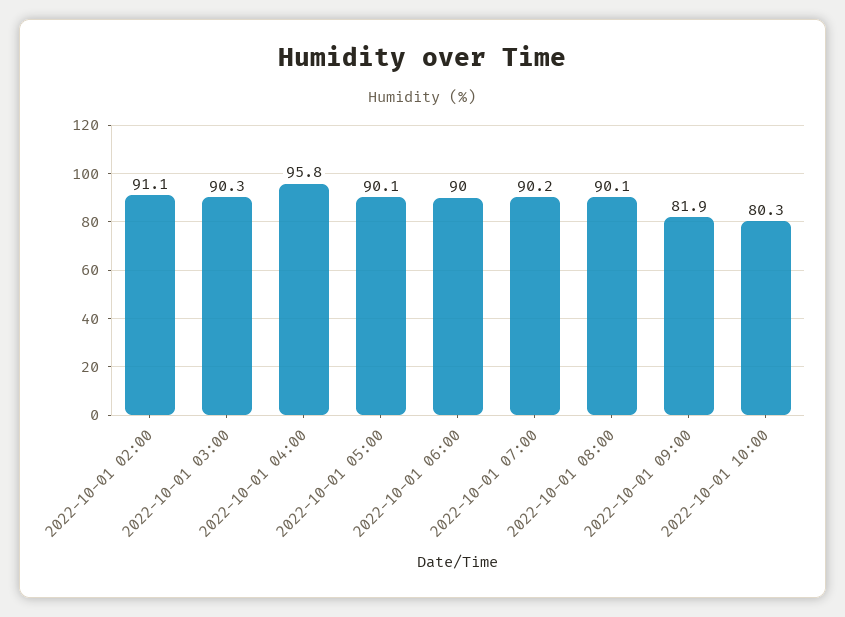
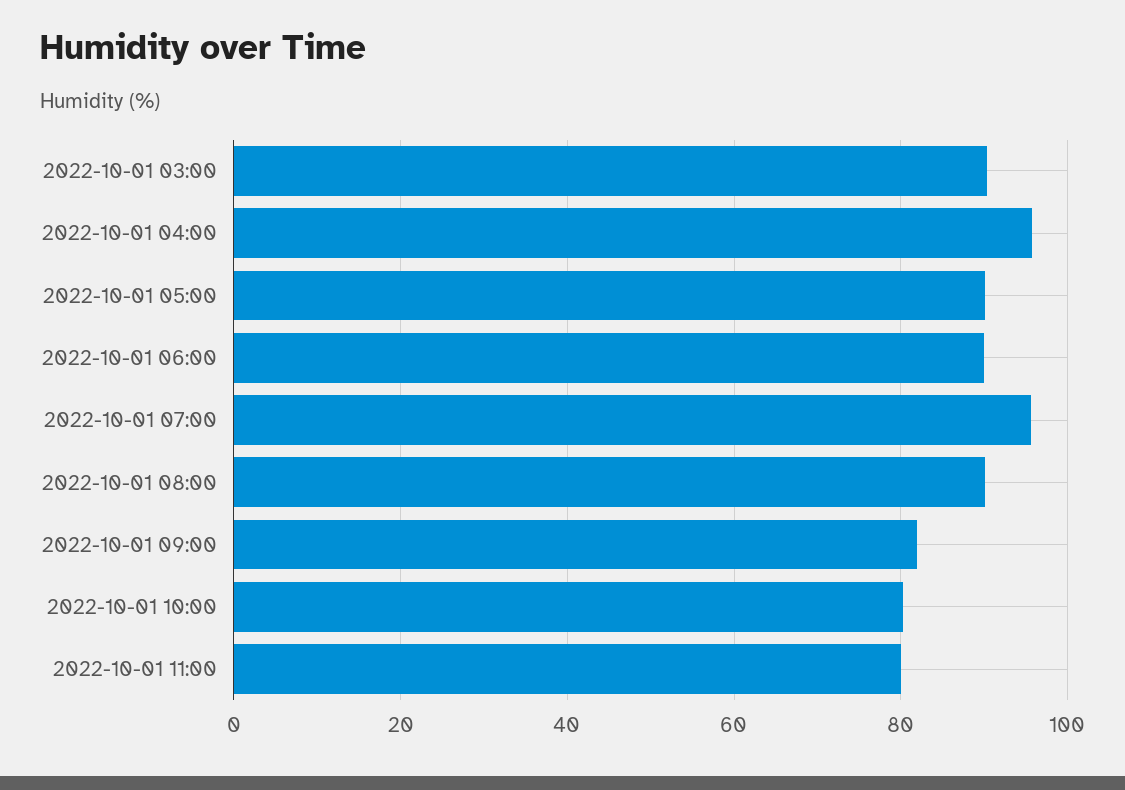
2022-10-01 02:00: 91.1 -> none
2022-10-01 07:00: 90.2 -> 96
2022-10-01 11:00: none -> 80

